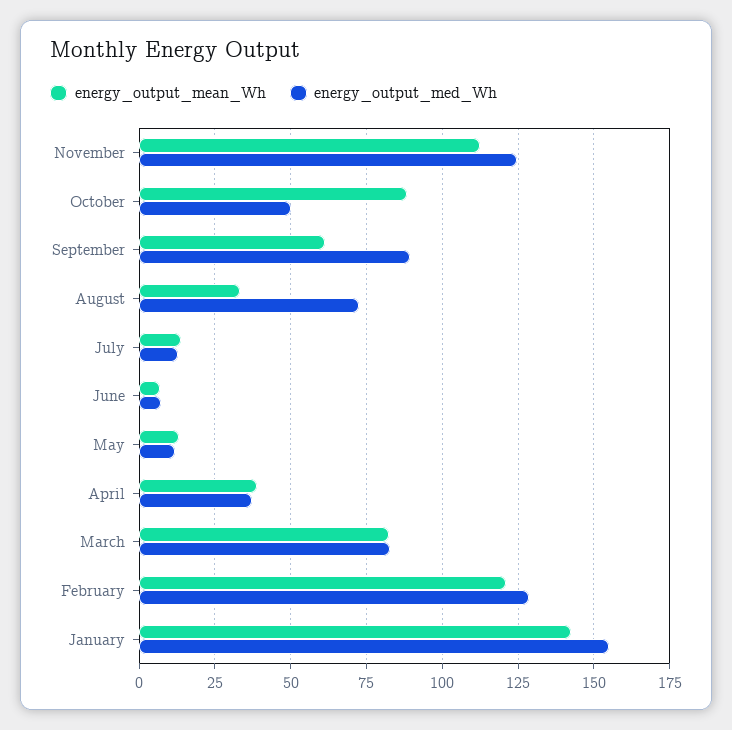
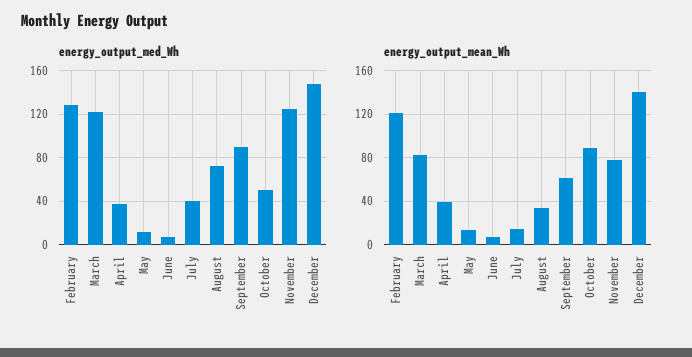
energy_output_mean_Wh, November: 112.5 -> 80
energy_output_med_Wh, July: 12.5 -> 40
energy_output_med_Wh, March: 82.5 -> 120
energy_output_mean_Wh, January: 142.5 -> none
energy_output_med_Wh, January: 155 -> none
energy_output_med_Wh, December: none -> 150
energy_output_mean_Wh, December: none -> 140

